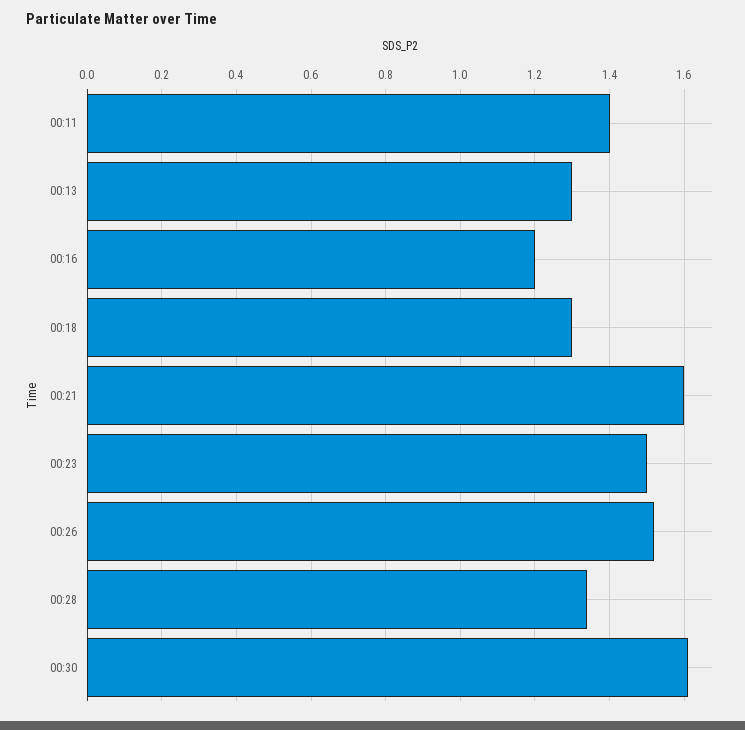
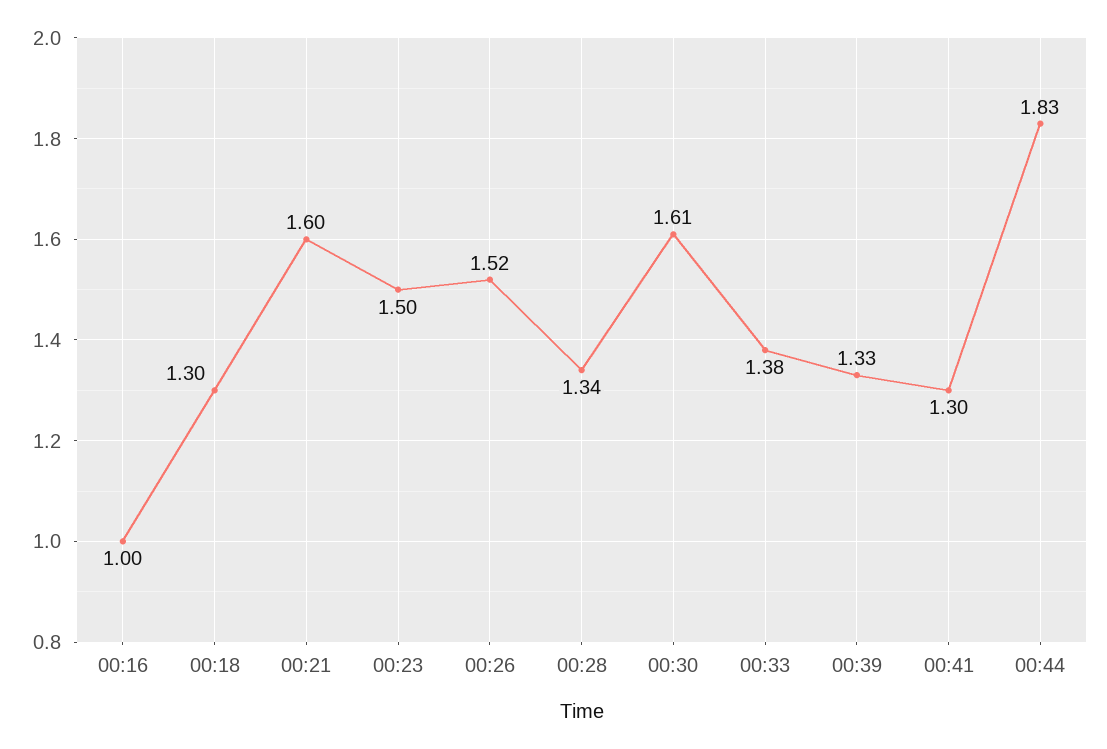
00:11: 1.4 -> none
00:13: 1.3 -> none
00:16: 1.2 -> 1
00:33: none -> 1.38
00:39: none -> 1.33
00:41: none -> 1.3
00:44: none -> 1.83

